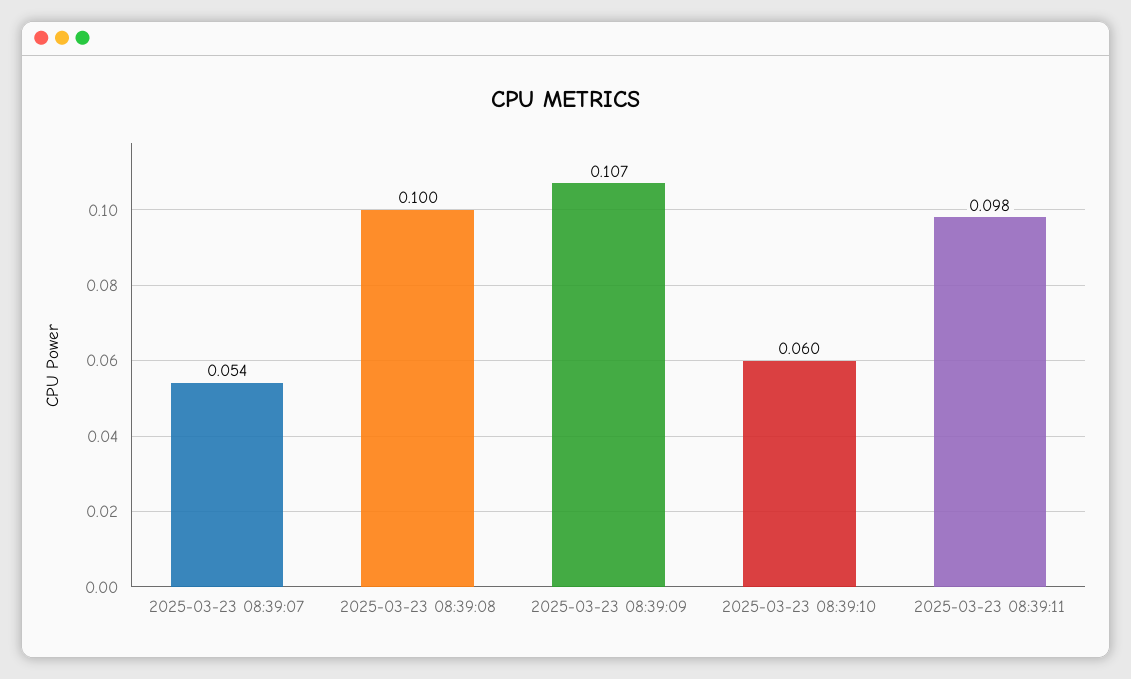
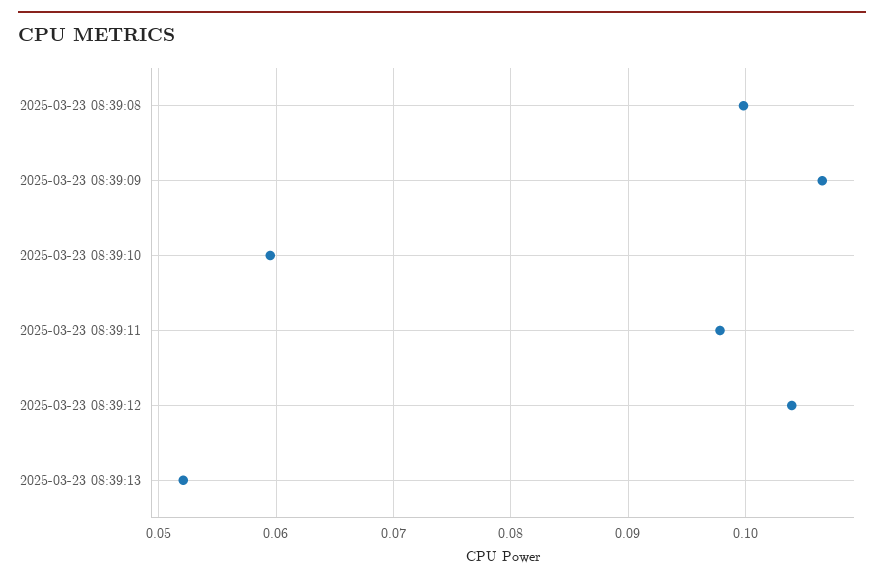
2025-03-23 08:39:07: 0.054 -> none
2025-03-23 08:39:12: none -> 0.104
2025-03-23 08:39:13: none -> 0.052

